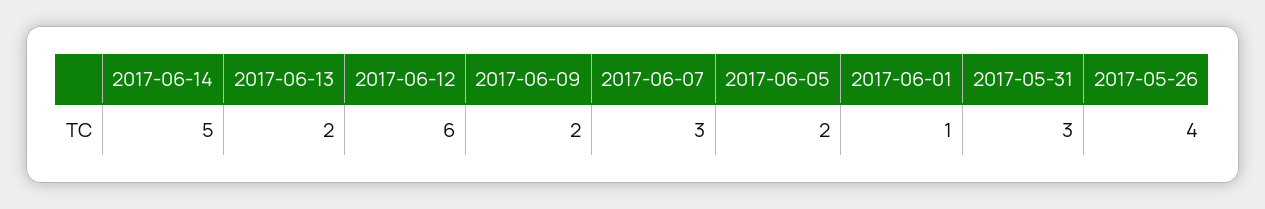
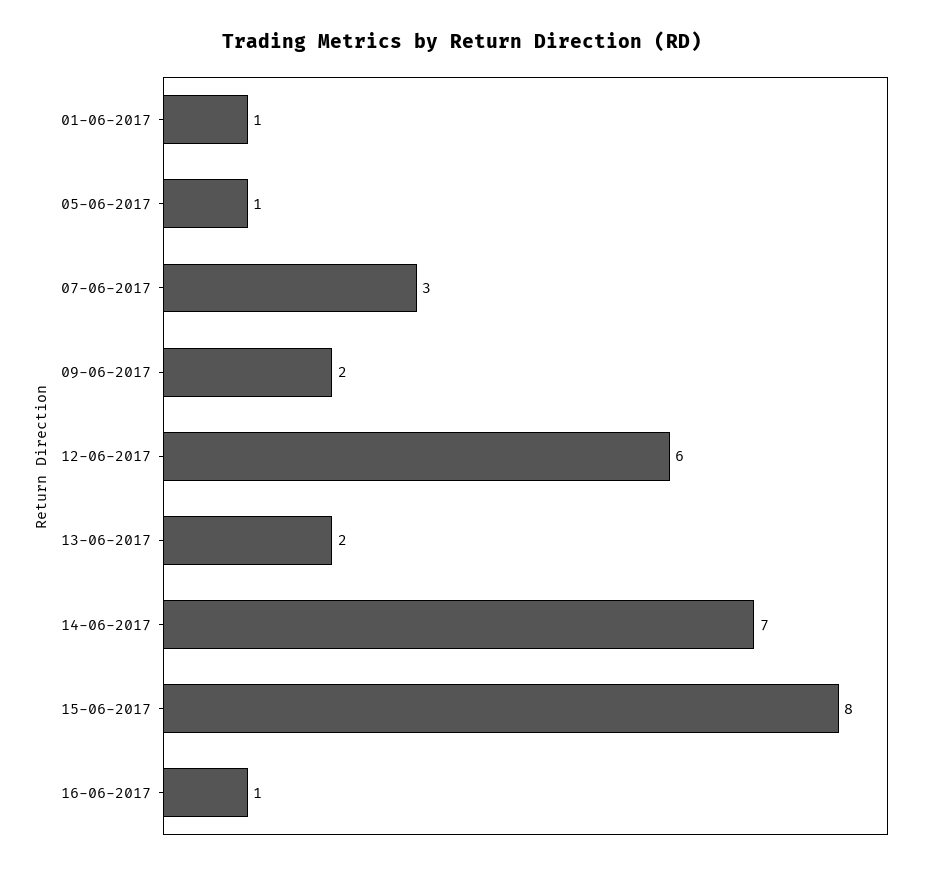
2017-06-14: 5 -> 7
2017-06-05: 2 -> 1
2017-05-31: 3 -> none
2017-05-26: 4 -> none
15-06-2017: none -> 8
16-06-2017: none -> 1

